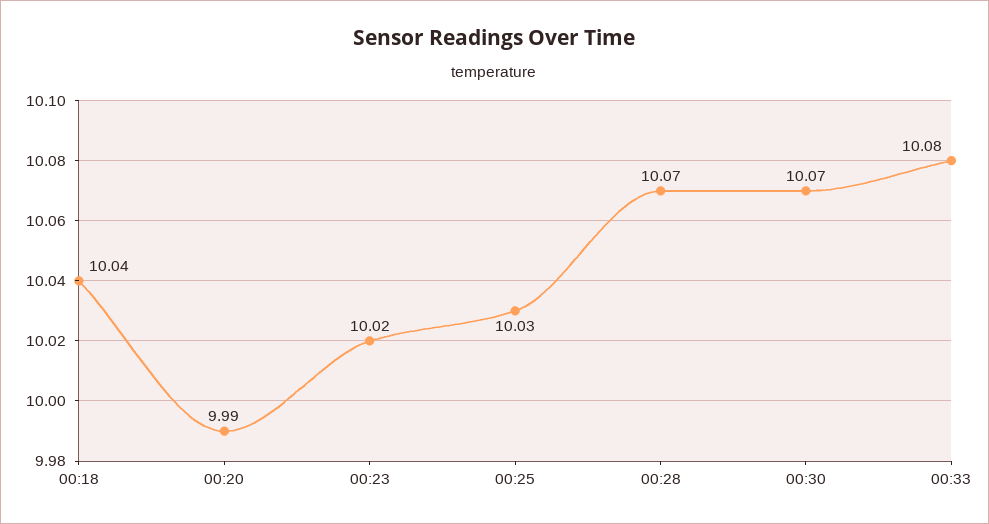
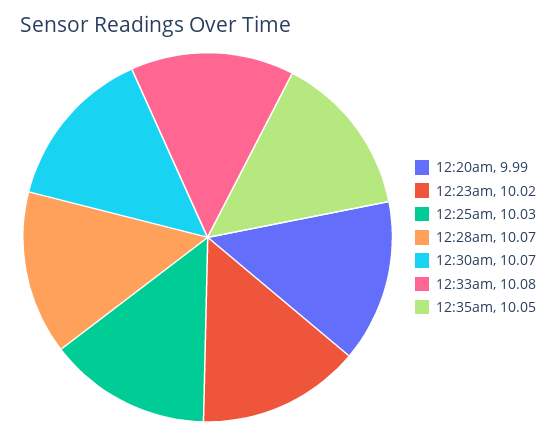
00:18: 10.04 -> none
12:35am: none -> 10.05

